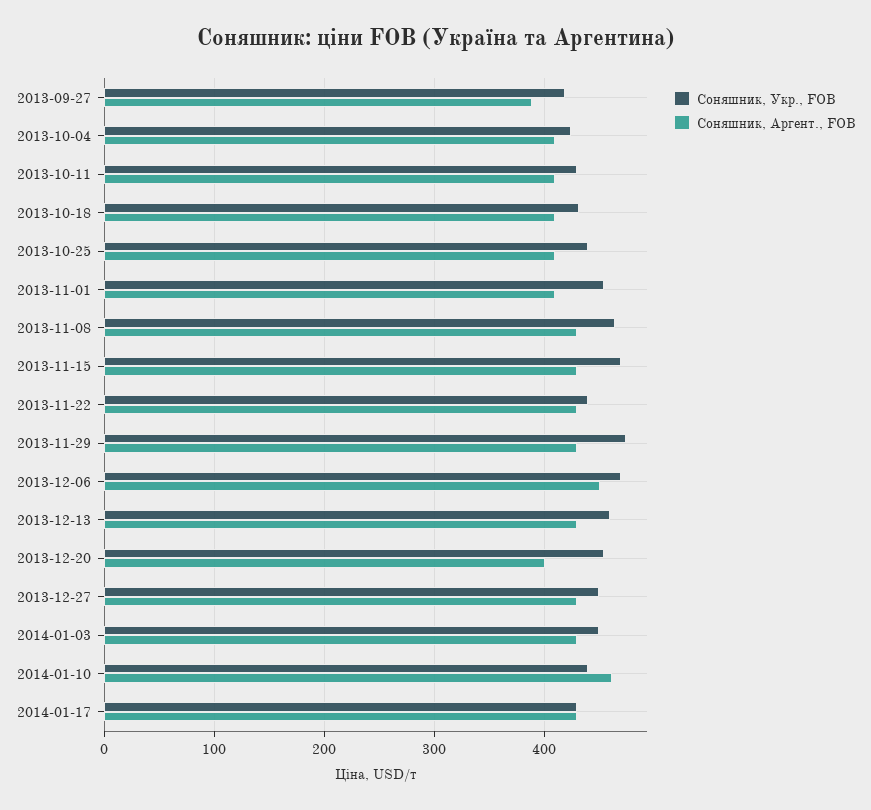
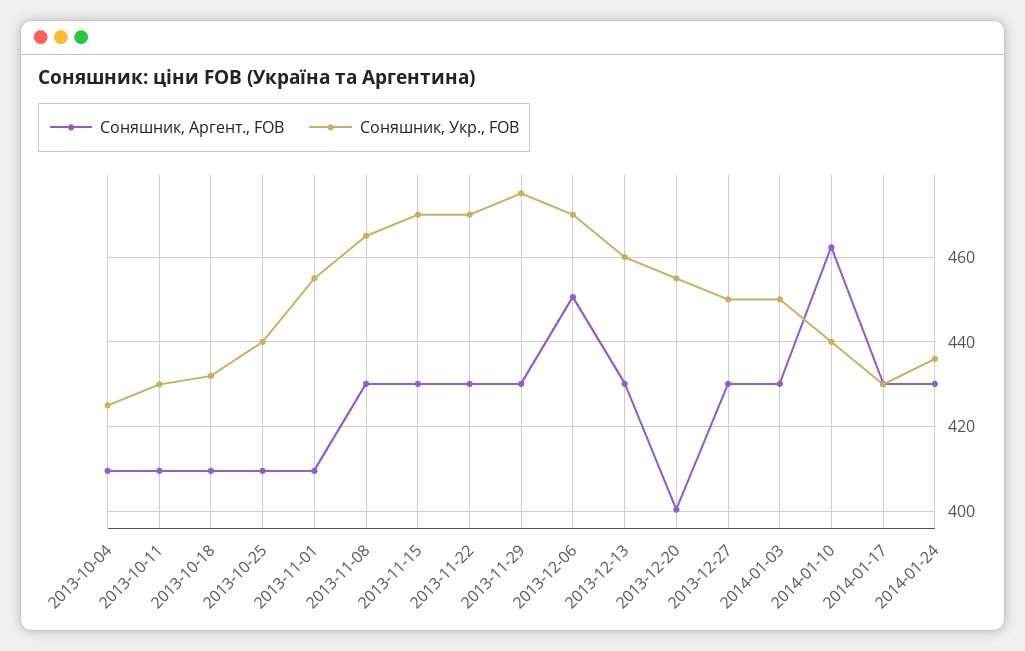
Соняшник, Укр., FOB, 2013-09-27: 420 -> none
Соняшник, Аргент., FOB, 2013-09-27: 390 -> none
Соняшник, Укр., FOB, 2013-11-22: 440 -> 470
Соняшник, Аргент., FOB, 2014-01-24: none -> 430
Соняшник, Укр., FOB, 2014-01-24: none -> 436

